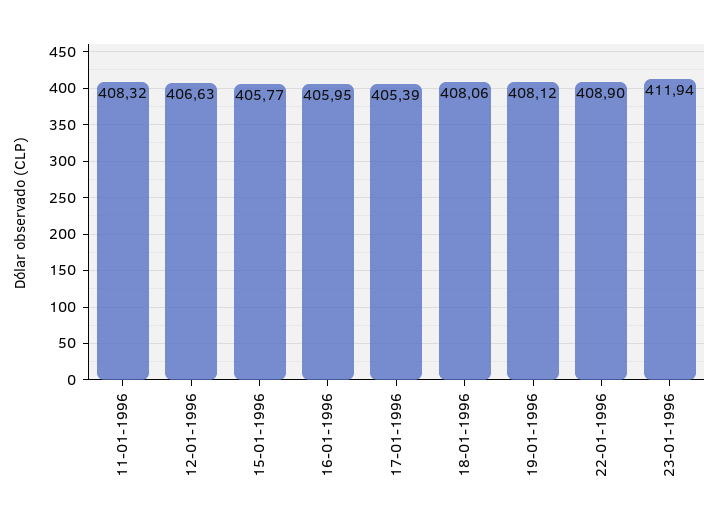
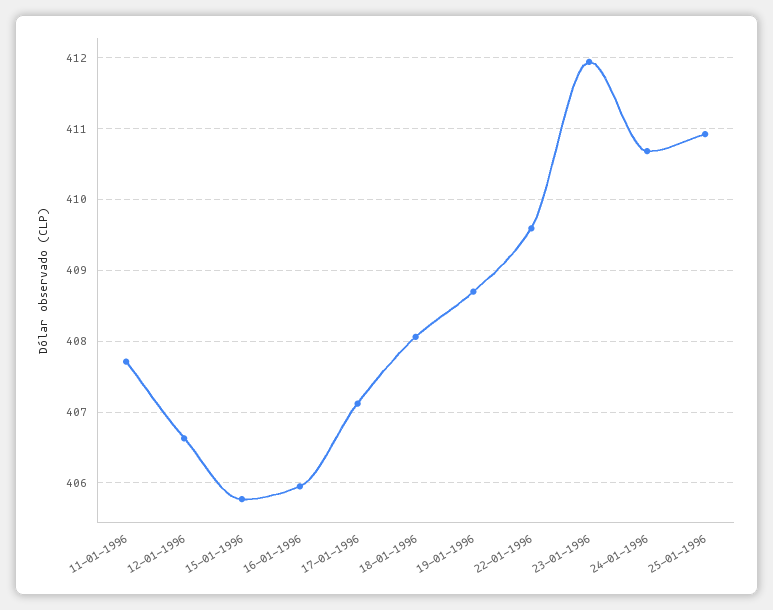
11-01-1996: 408.32 -> 407.7
17-01-1996: 405.39 -> 407.1
19-01-1996: 408.12 -> 408.7
22-01-1996: 408.9 -> 409.6
24-01-1996: none -> 410.7
25-01-1996: none -> 410.9

